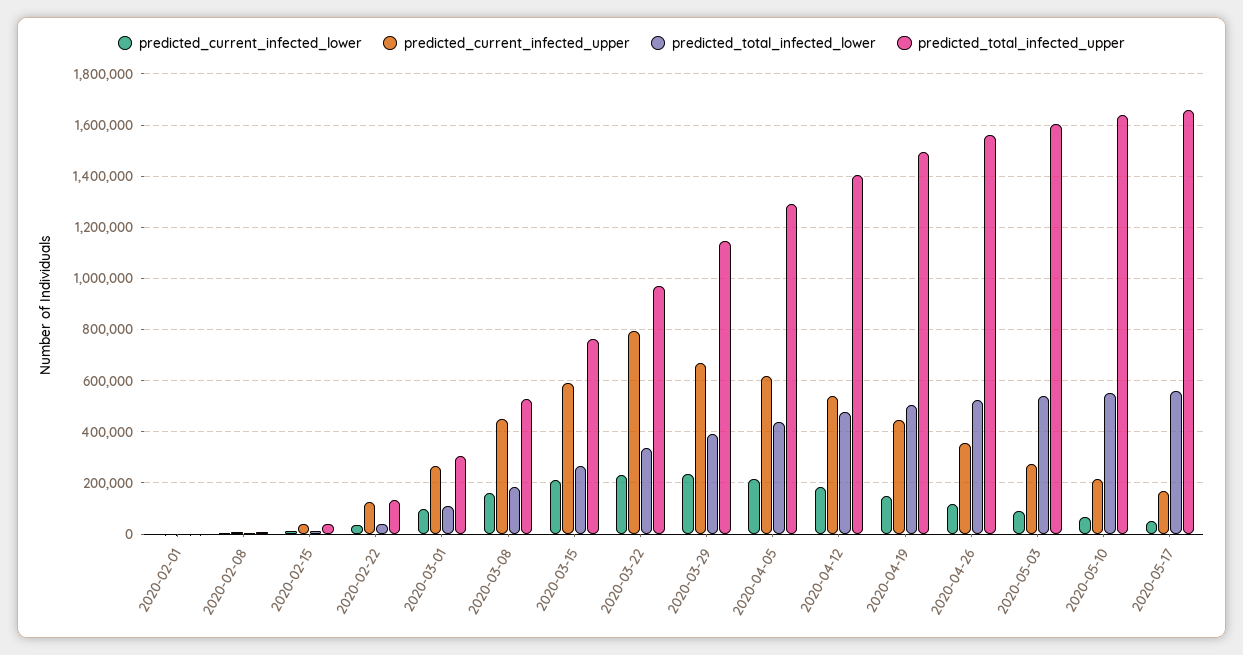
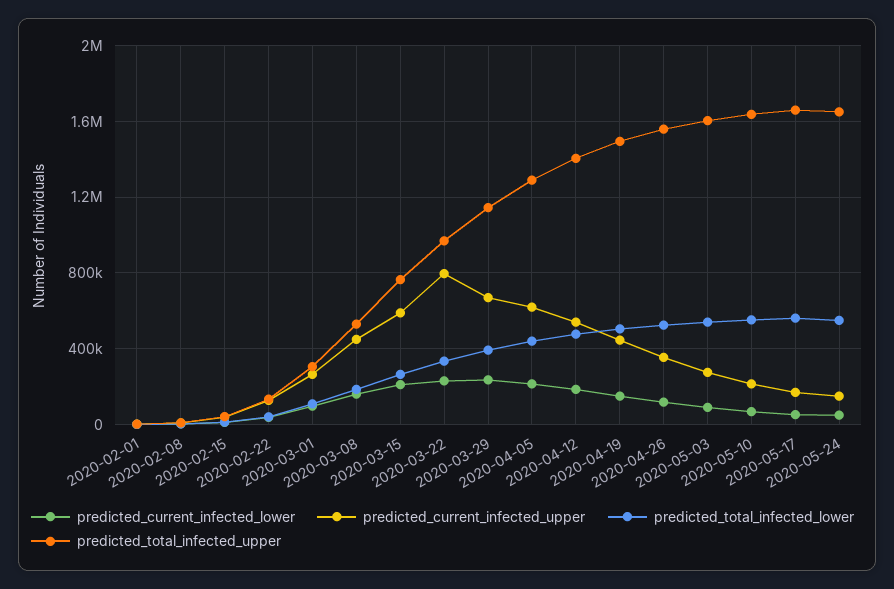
predicted_current_infected_lower, 2020-05-24: none -> 50000
predicted_current_infected_upper, 2020-05-24: none -> 150000
predicted_total_infected_lower, 2020-05-24: none -> 550000
predicted_total_infected_upper, 2020-05-24: none -> 1650000

